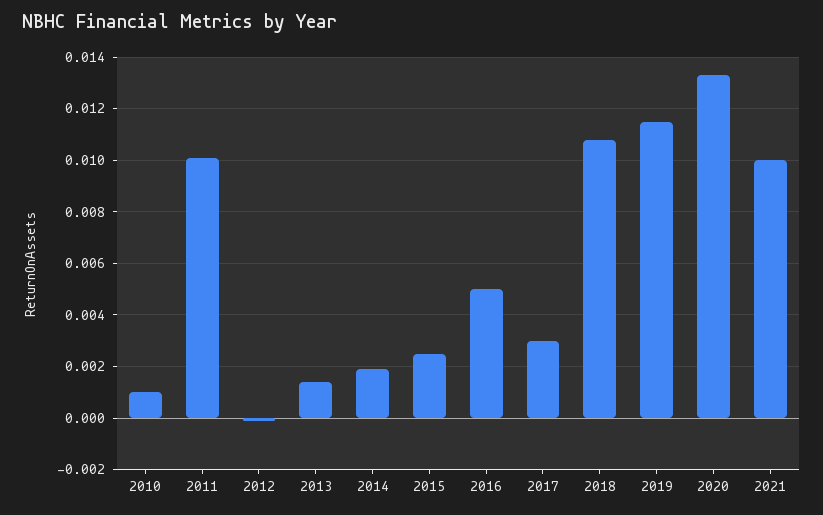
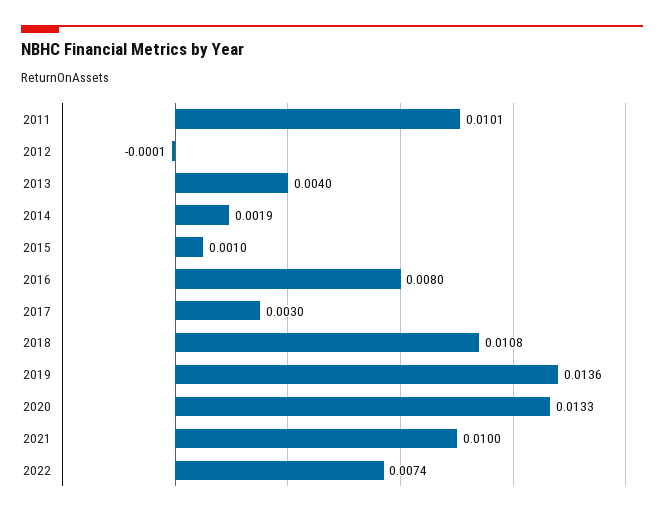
2010: 0.001 -> none
2013: 0.0015 -> 0.004
2015: 0.0025 -> 0.001
2016: 0.005 -> 0.008
2019: 0.0115 -> 0.0136
2022: none -> 0.0074

